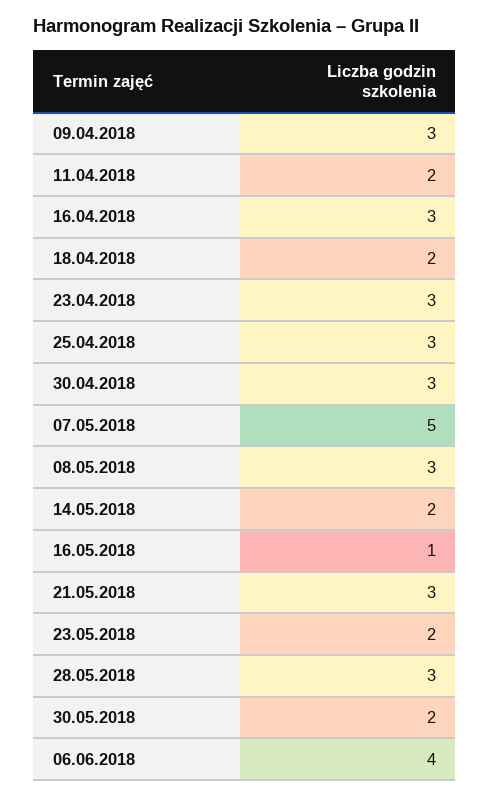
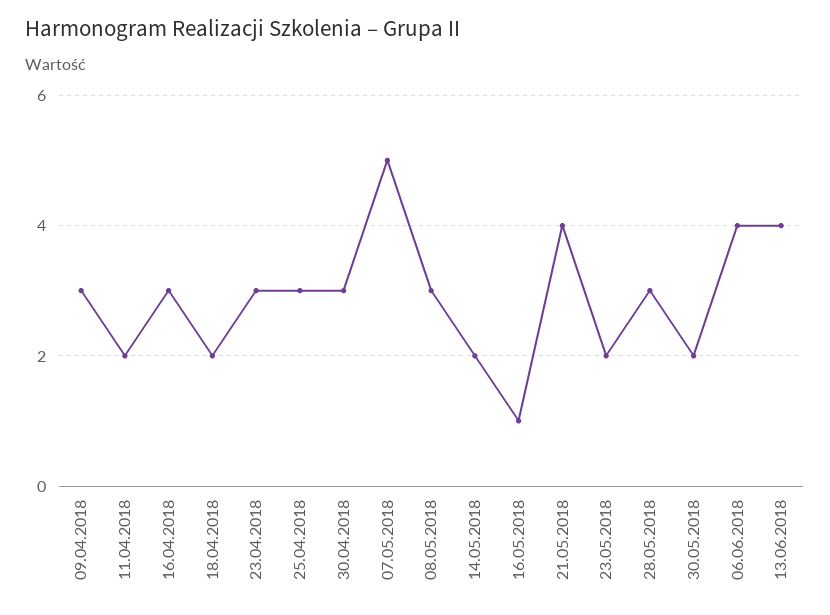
21.05.2018: 3 -> 4
13.06.2018: none -> 4

